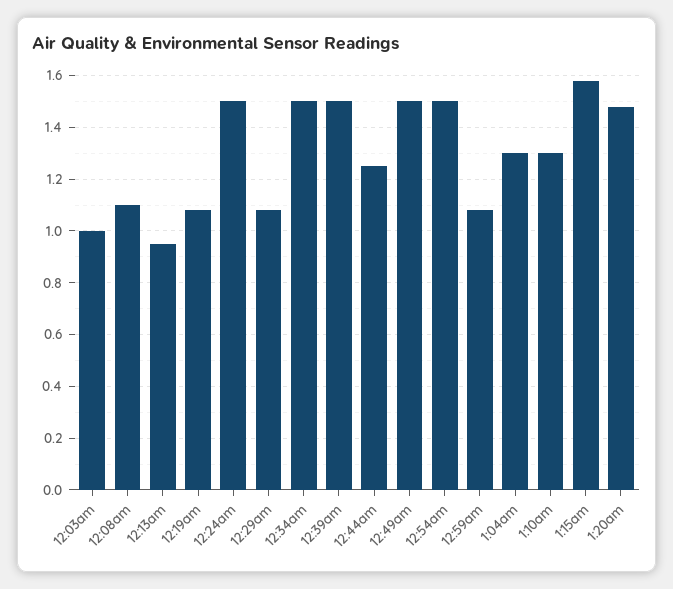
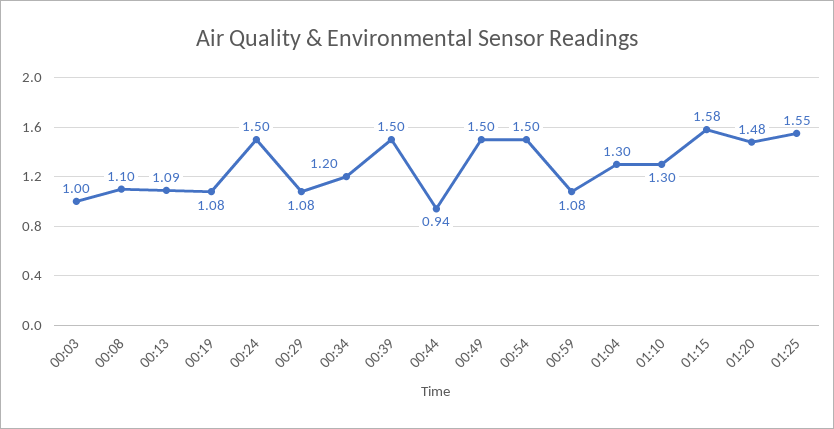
12:13am: 0.95 -> 1.09
12:34am: 1.5 -> 1.2
12:44am: 1.25 -> 0.94
01:25: none -> 1.55

